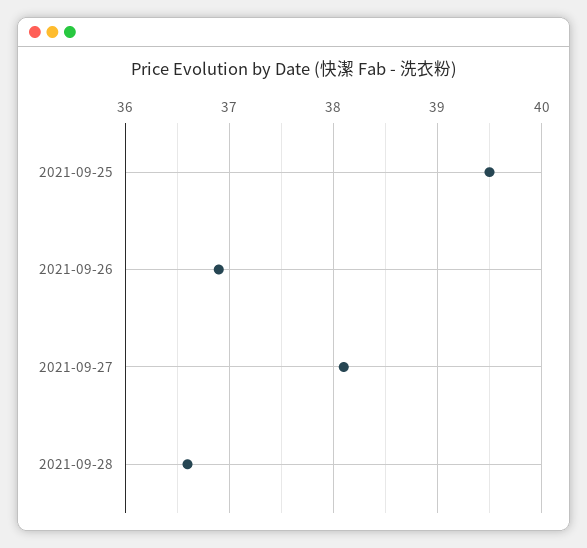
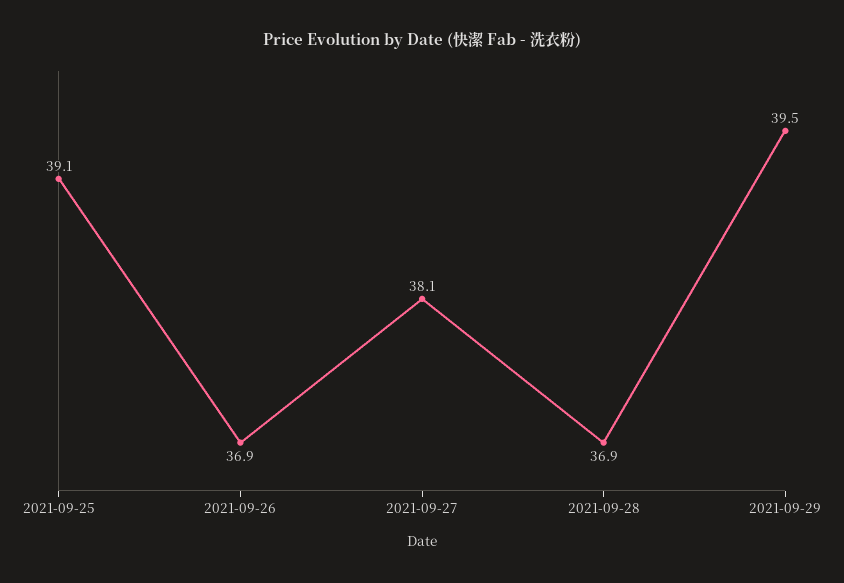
2021-09-25: 39.5 -> 39.1
2021-09-28: 36.6 -> 36.9
2021-09-29: none -> 39.5

